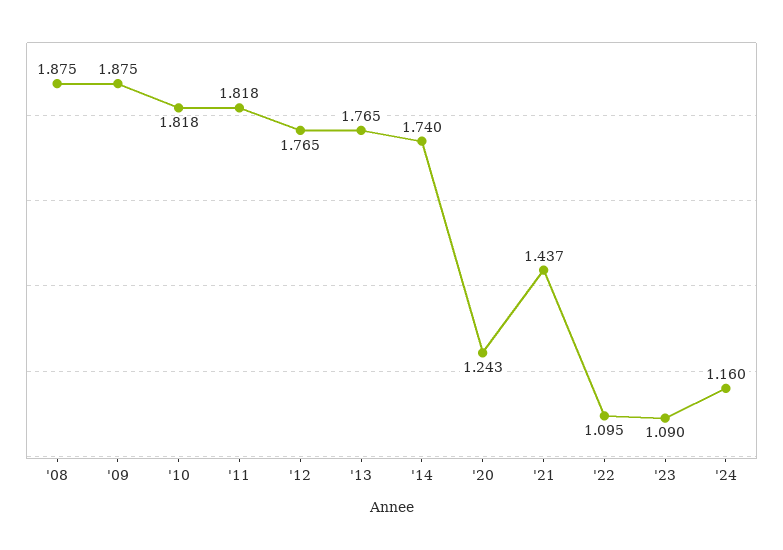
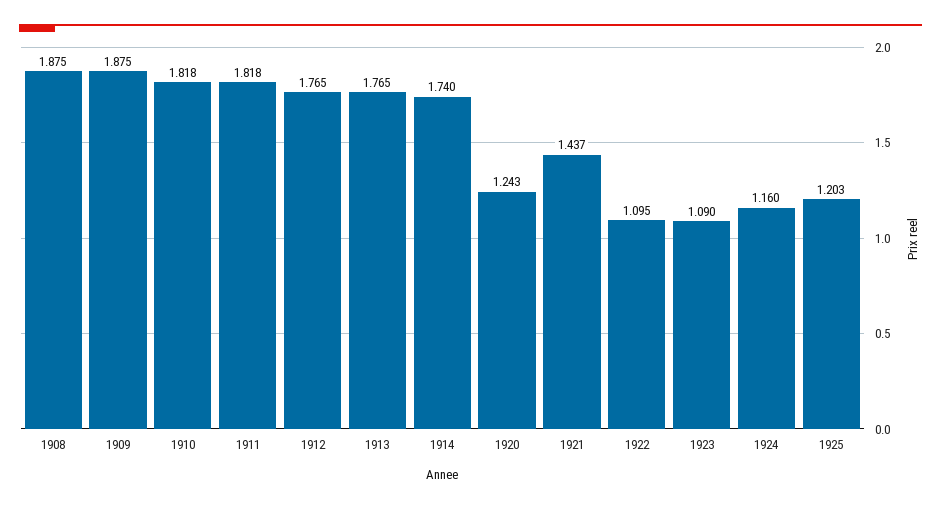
1925: none -> 1.203

